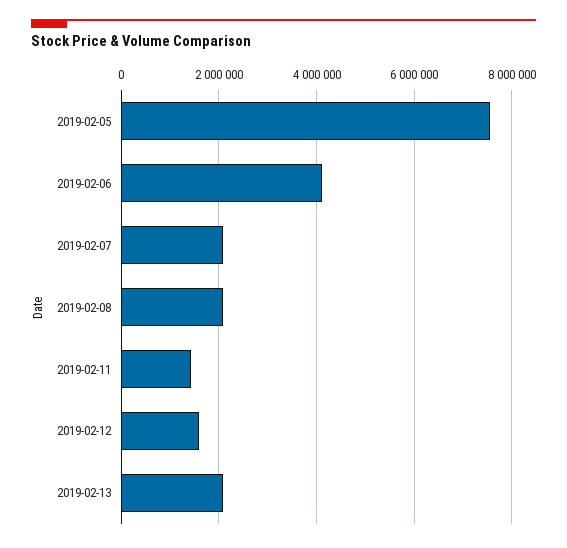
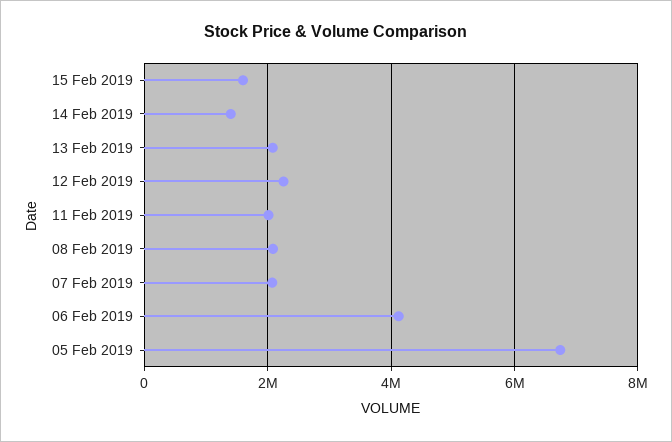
2019-02-05: 7600000 -> 6800000
2019-02-11: 1400000 -> 2000000
2019-02-12: 1600000 -> 2200000
15 Feb 2019: none -> 1600000
14 Feb 2019: none -> 1400000

